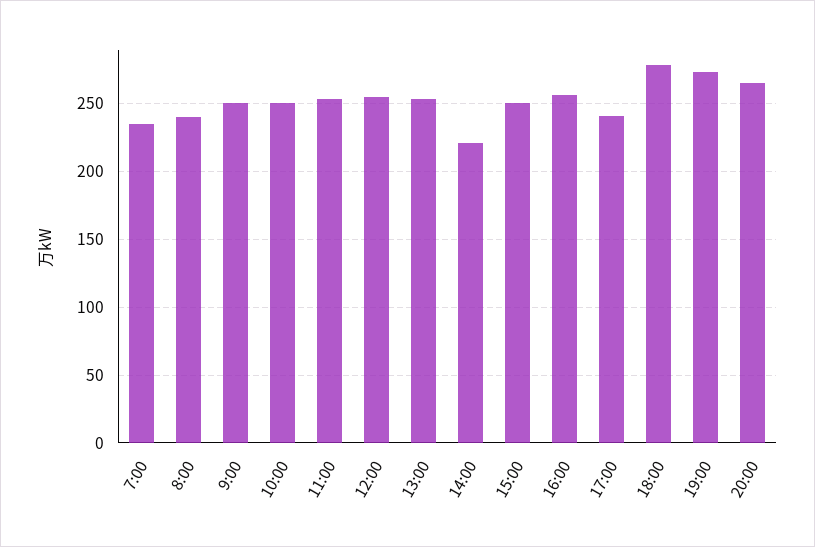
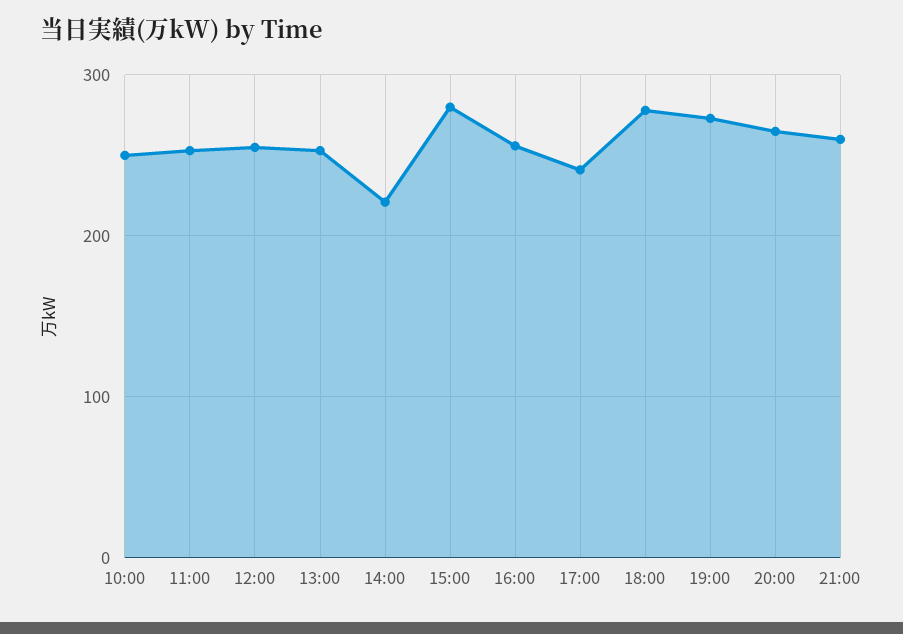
7:00: 235 -> none
8:00: 240 -> none
9:00: 250 -> none
15:00: 250 -> 280
21:00: none -> 260

